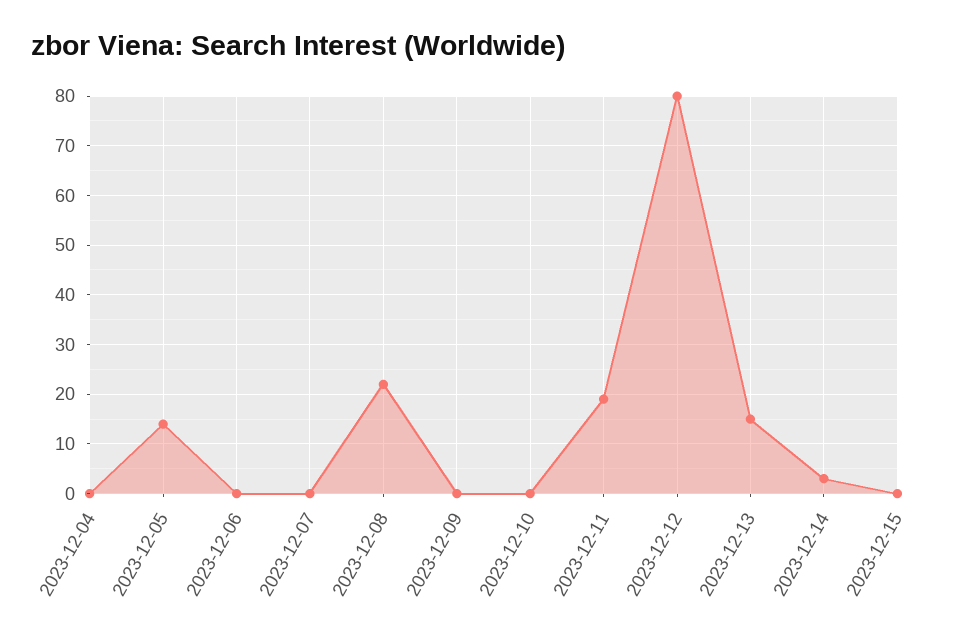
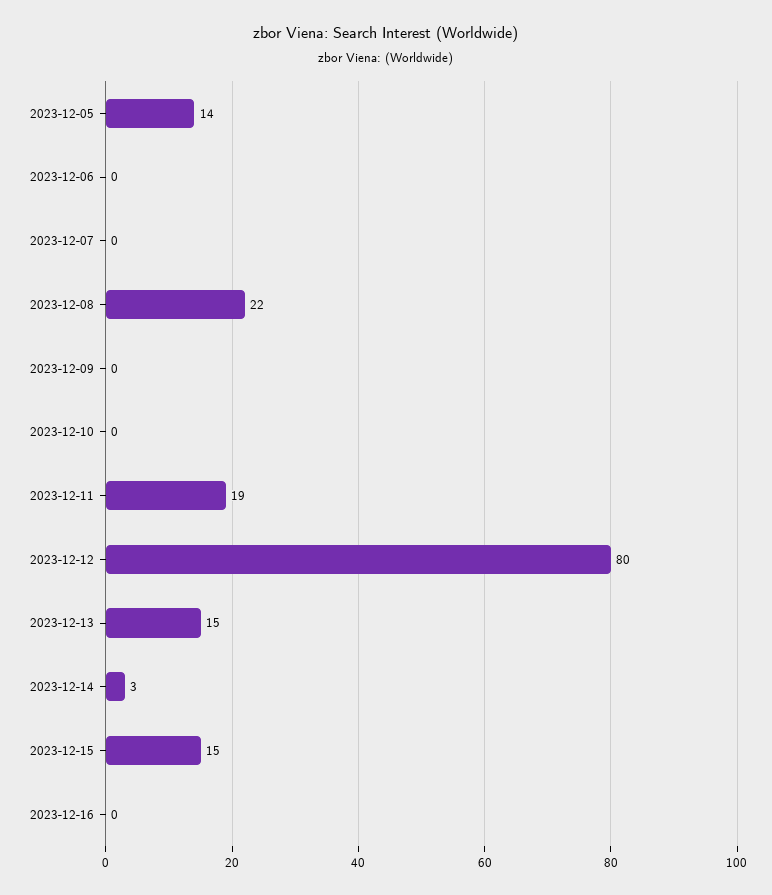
2023-12-04: 0 -> none
2023-12-15: 0 -> 15
2023-12-16: none -> 0

